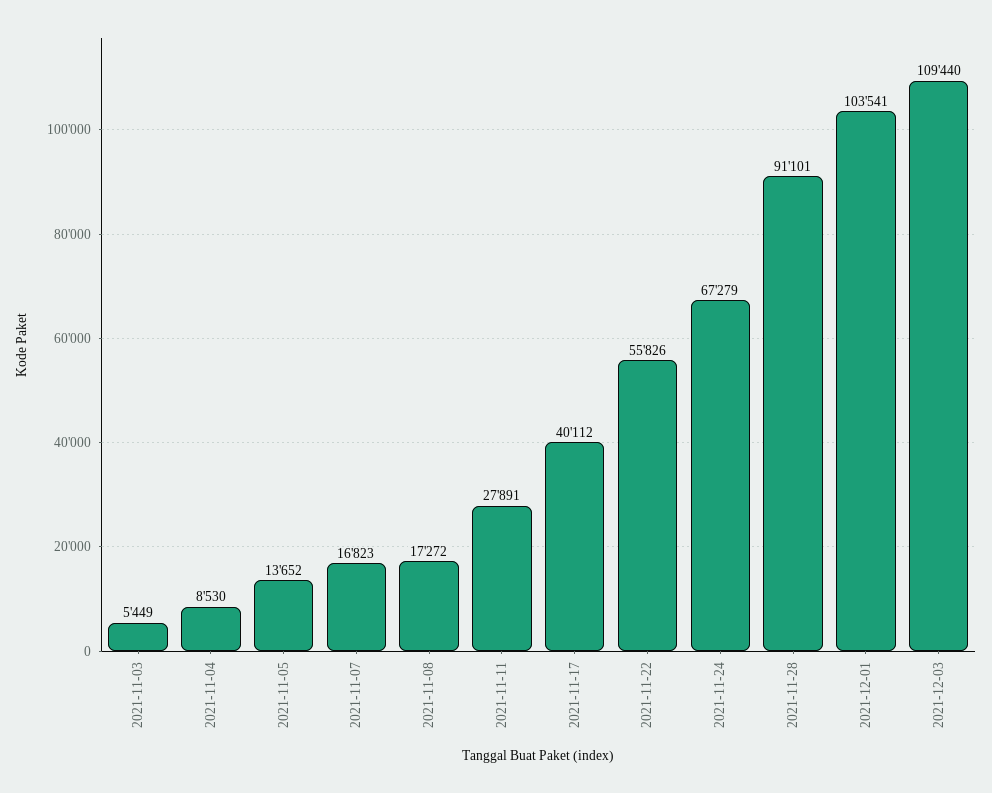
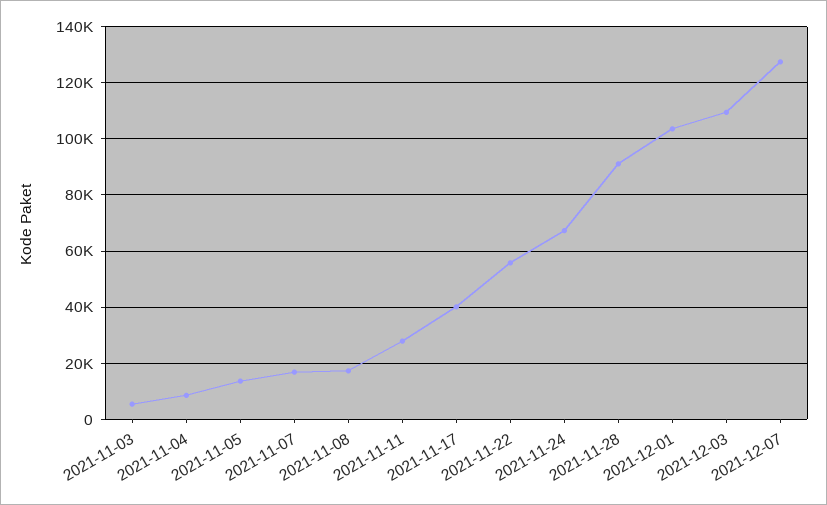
2021-12-07: none -> 127500

